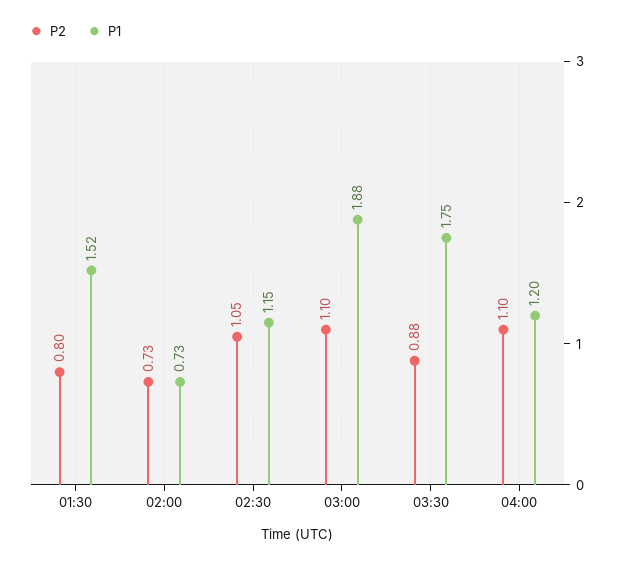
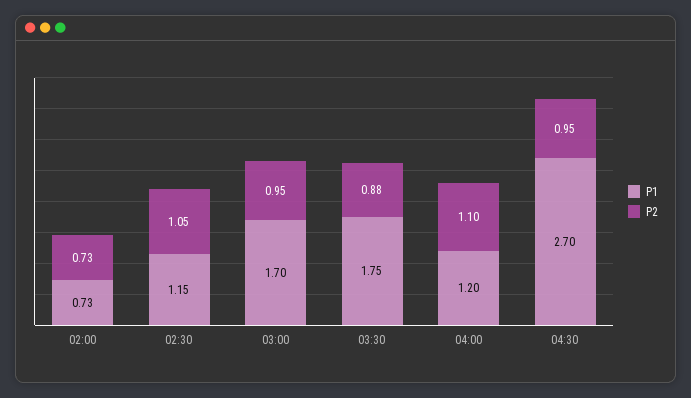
P2, 01:30: 0.8 -> none
P1, 01:30: 1.52 -> none
P2, 03:00: 1.1 -> 0.95
P1, 03:00: 1.88 -> 1.7
P1, 04:30: none -> 2.7
P2, 04:30: none -> 0.95

